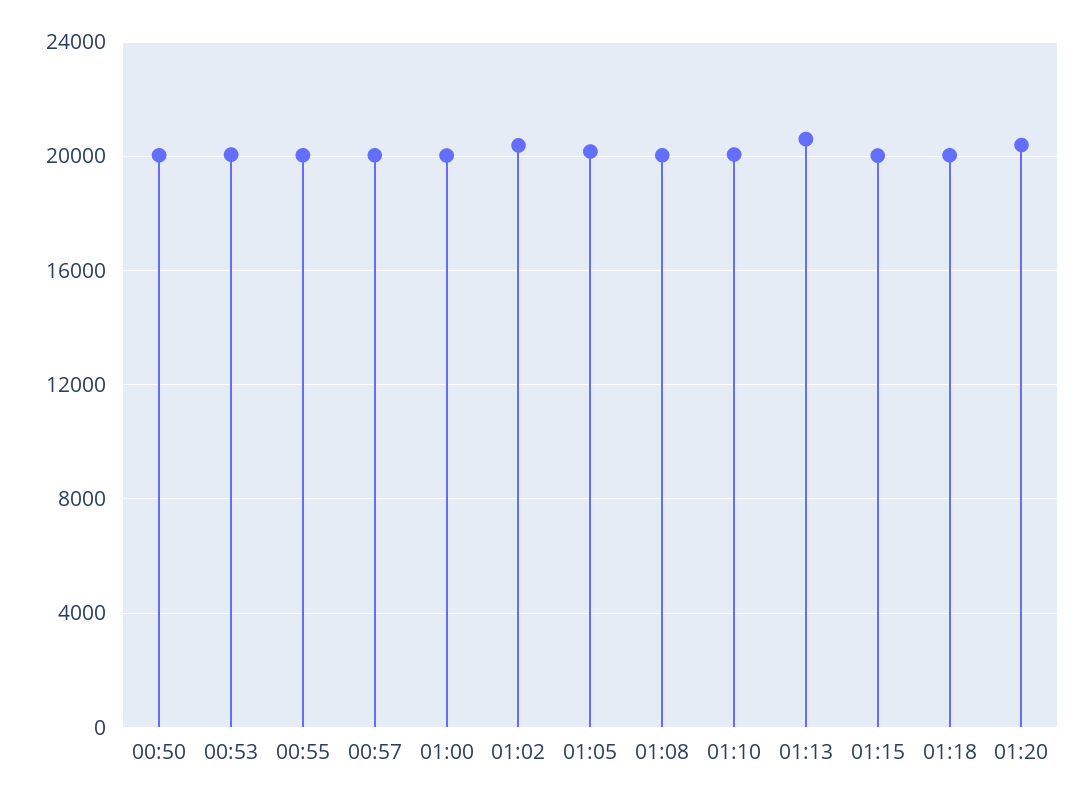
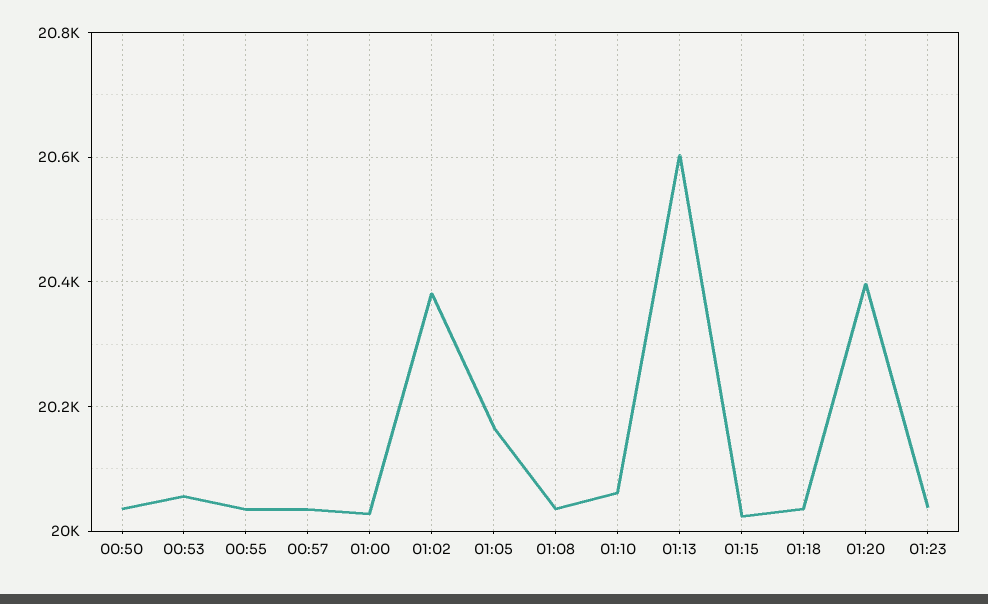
01:23: none -> 20040

